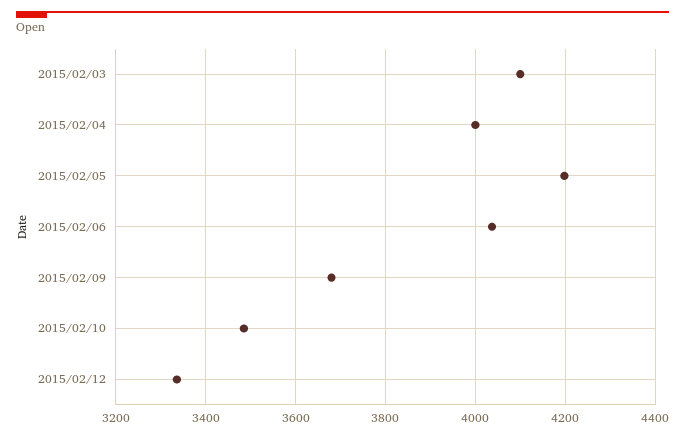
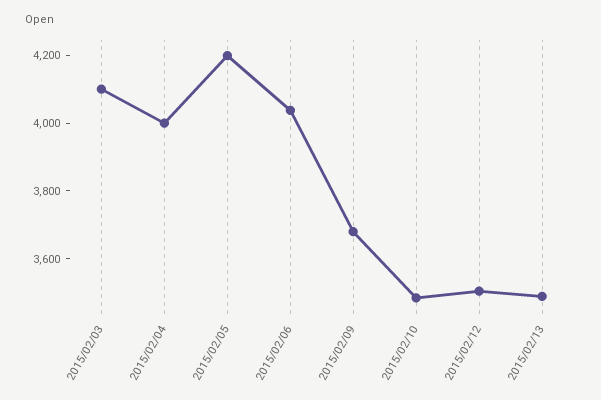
2015/02/12: 3340 -> 3500
2015/02/13: none -> 3500

